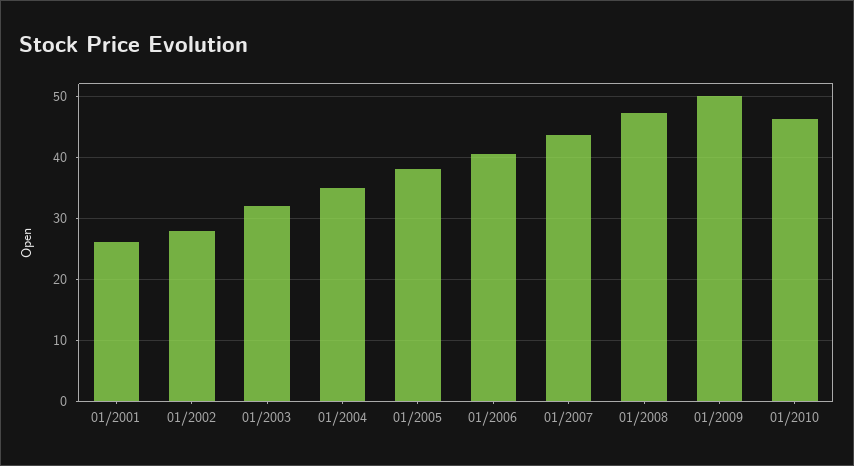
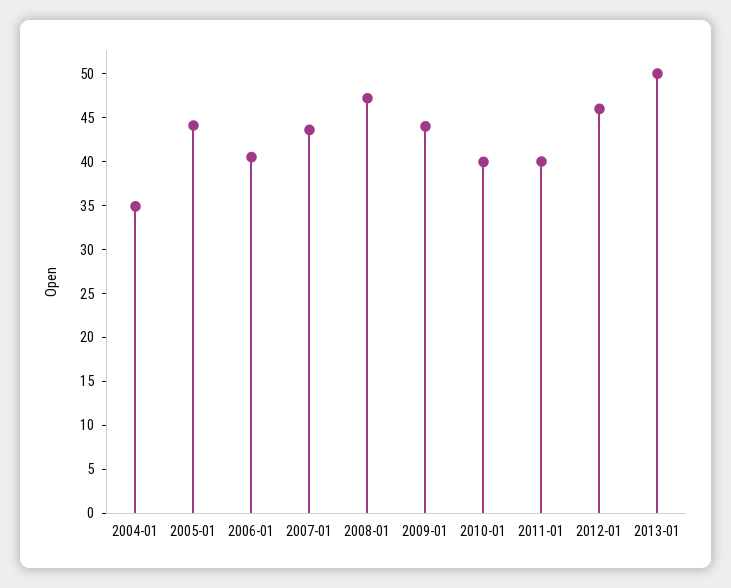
01/2001: 26 -> none
01/2002: 28 -> none
01/2003: 32 -> none
01/2005: 38 -> 44
01/2009: 50 -> 44
01/2010: 46 -> 40
2011-01: none -> 40
2012-01: none -> 46
2013-01: none -> 50

